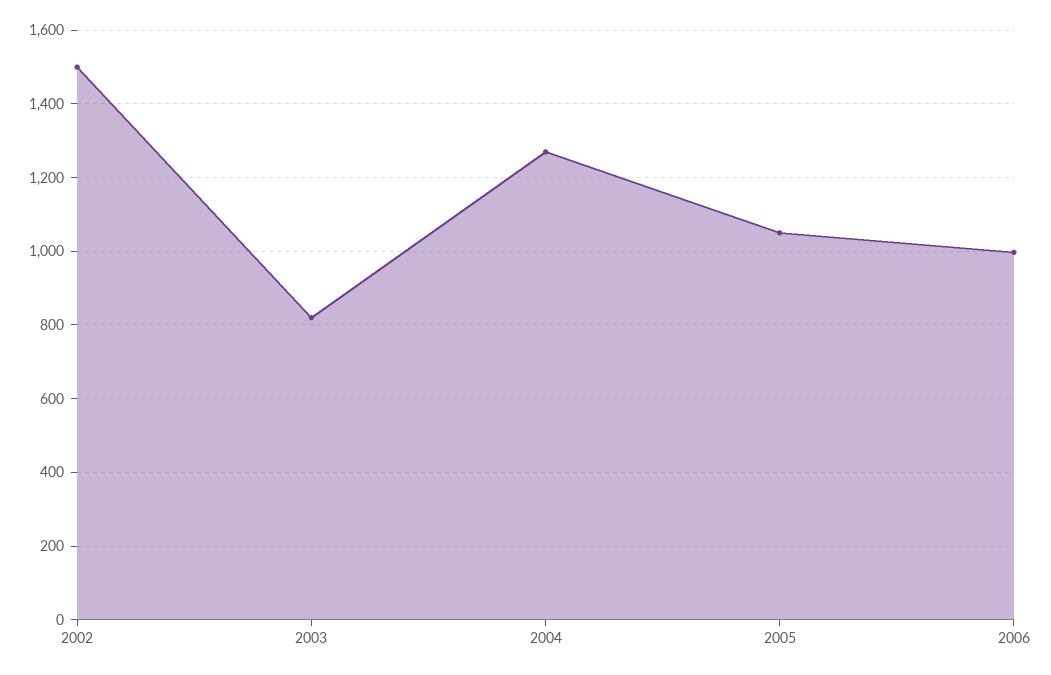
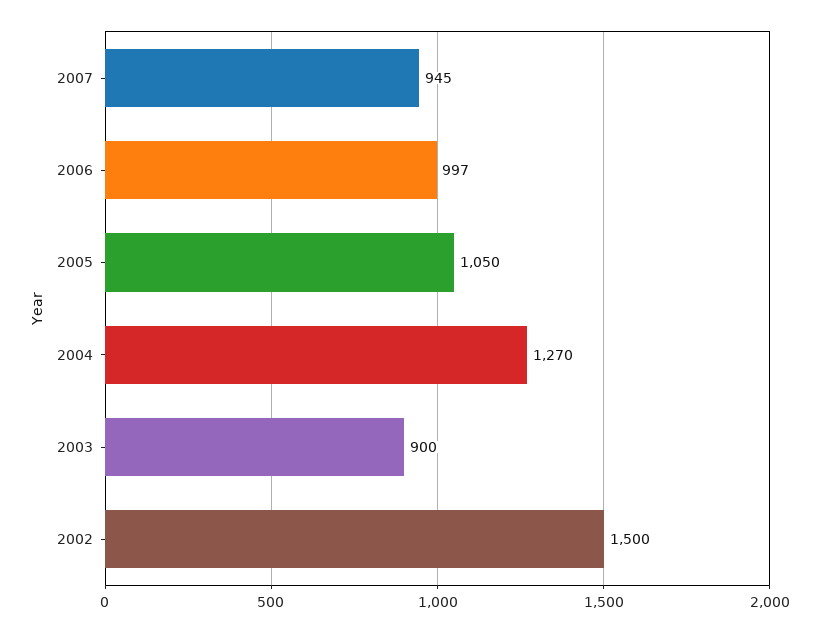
2003: 820 -> 900
2007: none -> 945

